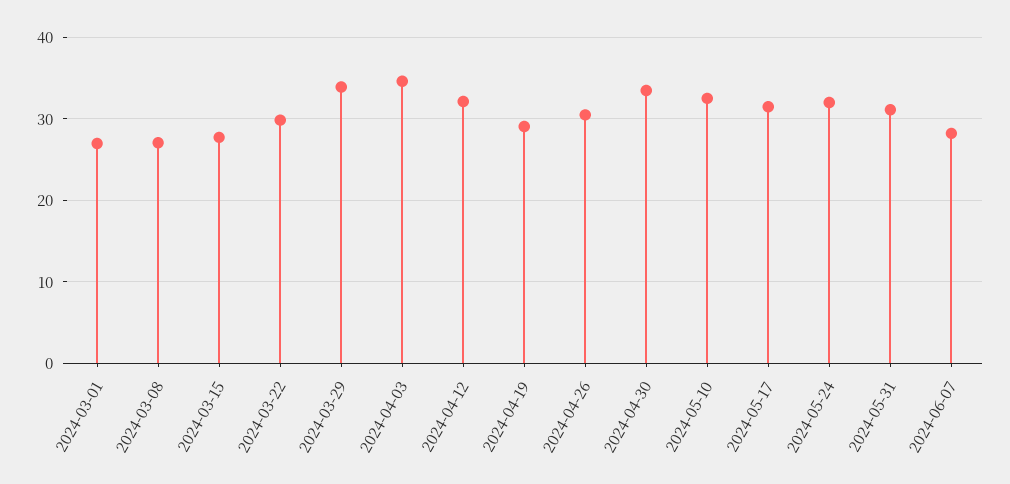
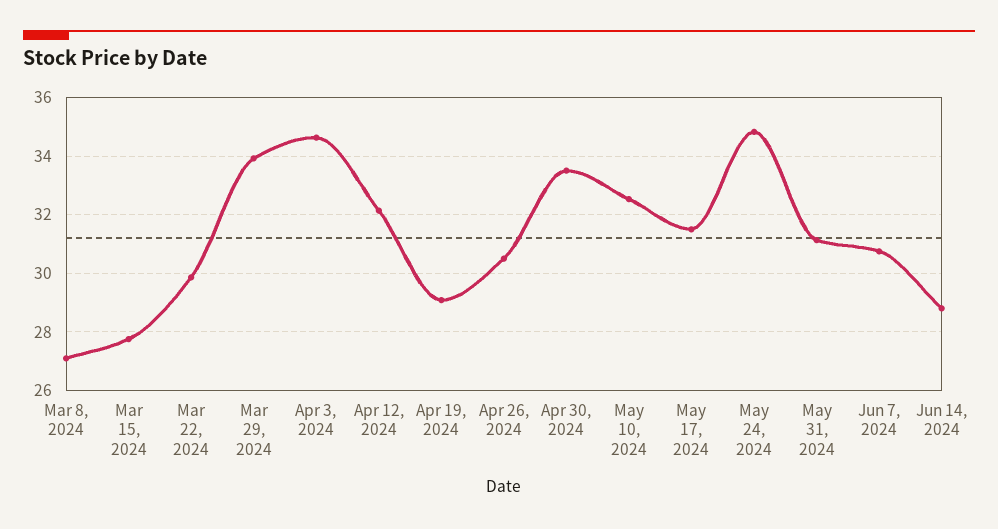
2024-03-01: 27 -> none
2024-05-24: 32 -> 34.75
2024-06-07: 28 -> 30.75
Jun 14, 2024: none -> 28.75

